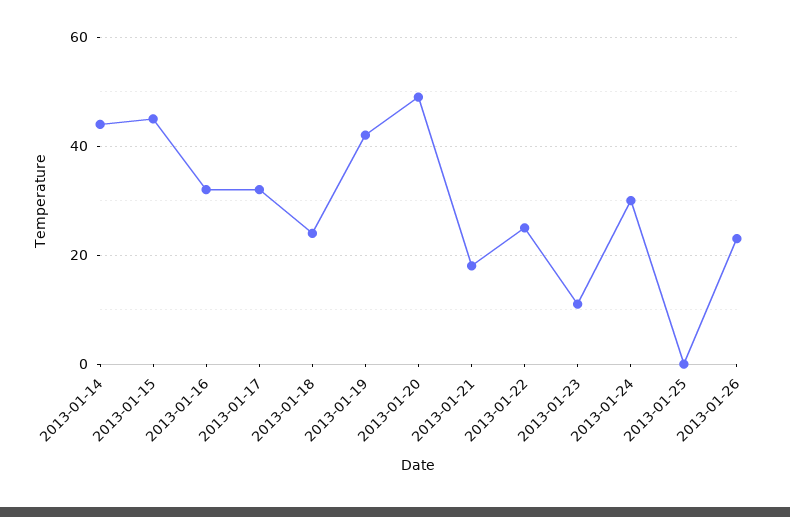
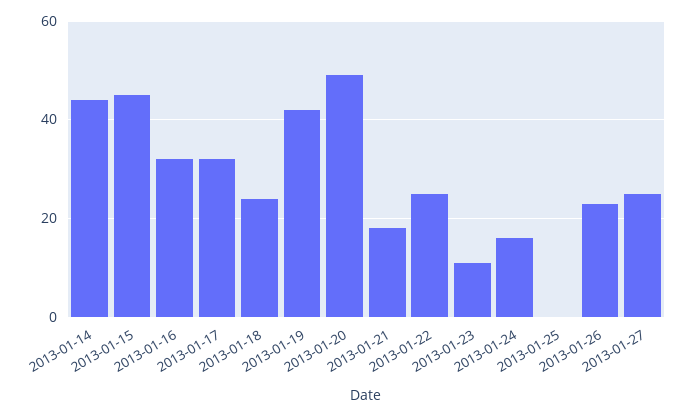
2013-01-24: 30 -> 15
2013-01-27: none -> 25

